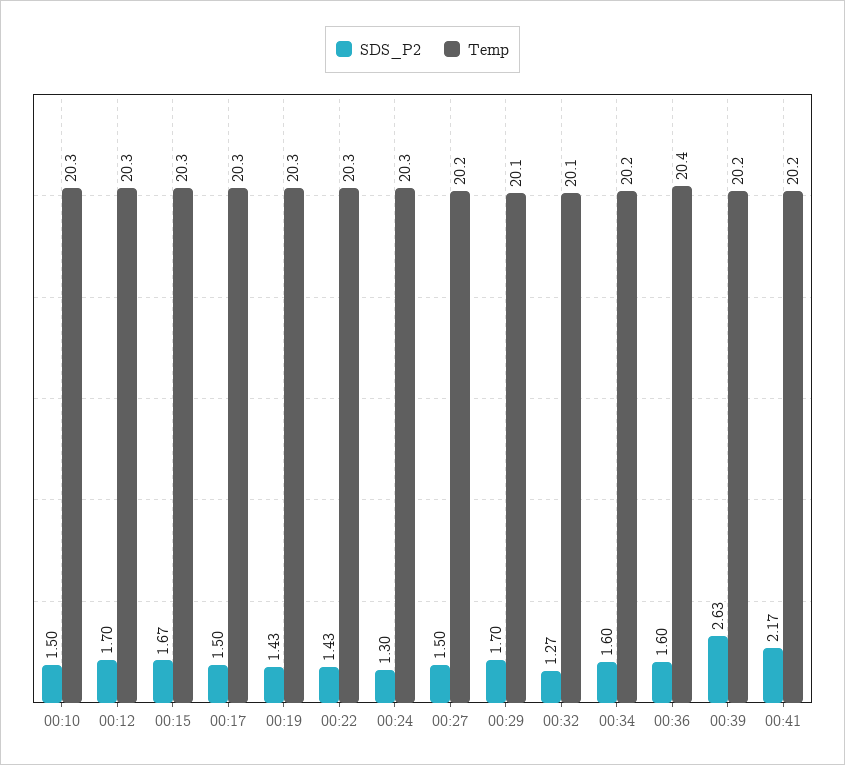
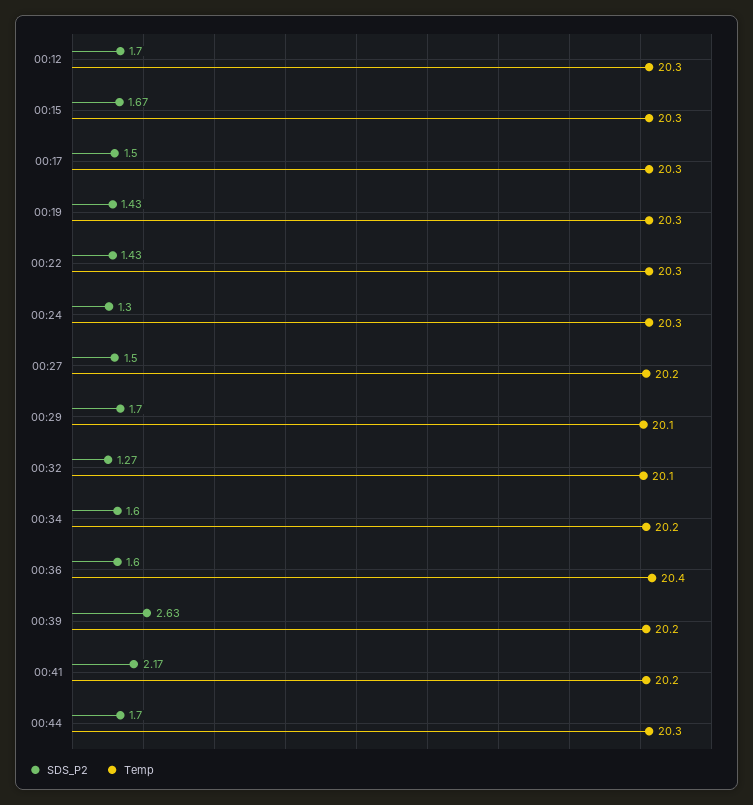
SDS_P2, 00:10: 1.5 -> none
Temp, 00:10: 20.3 -> none
SDS_P2, 00:44: none -> 1.7
Temp, 00:44: none -> 20.3

